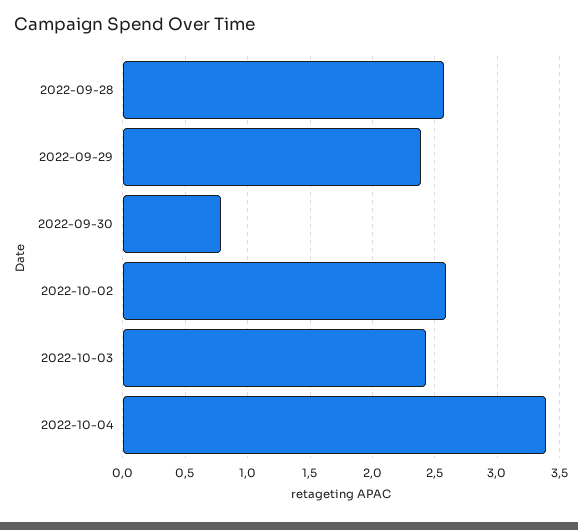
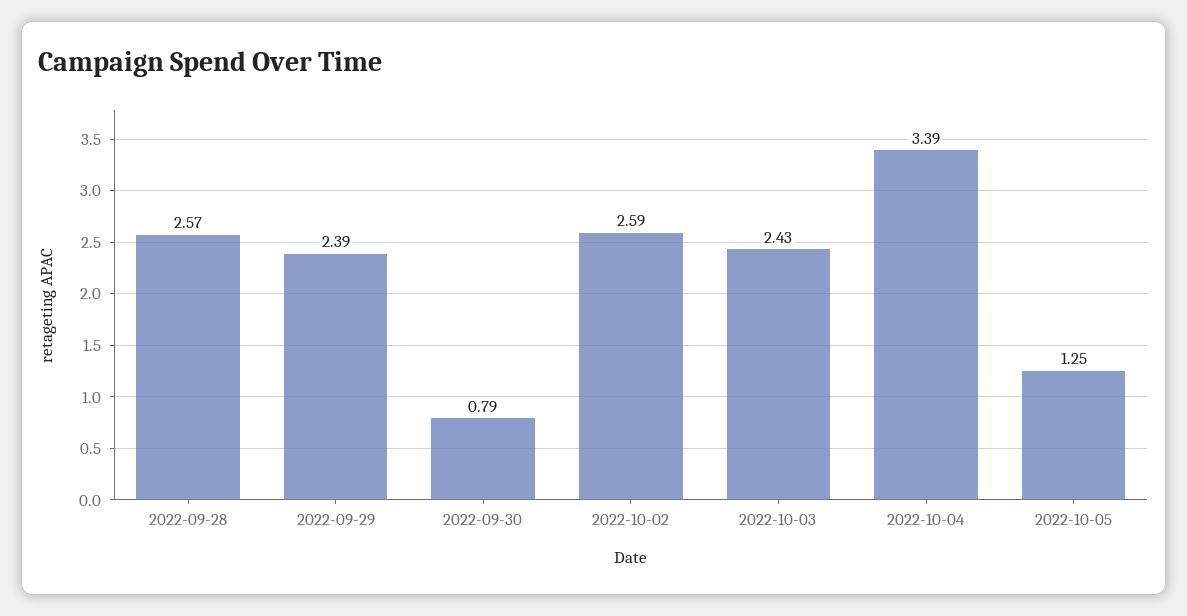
2022-10-05: none -> 1.25

